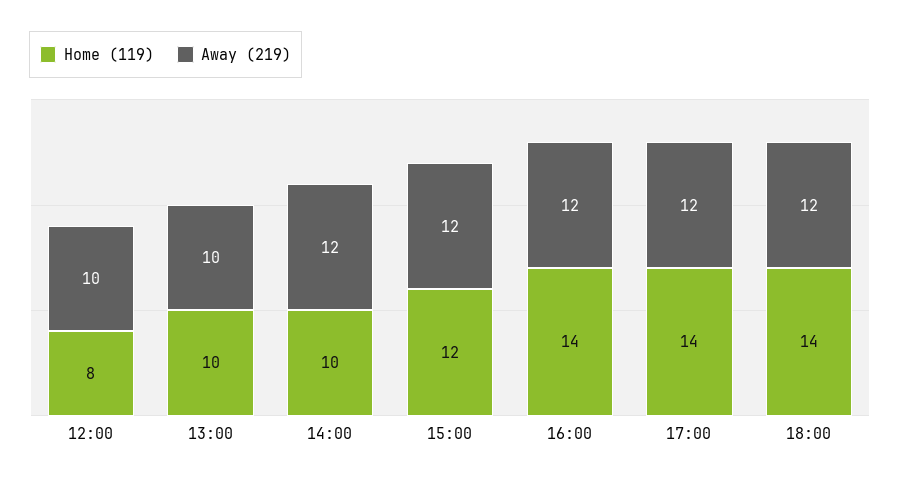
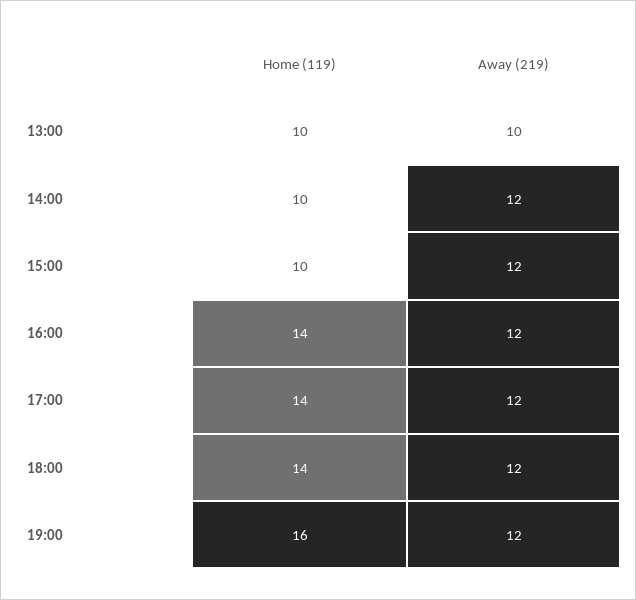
Home (119), 12:00: 8 -> none
Away (219), 12:00: 10 -> none
Home (119), 15:00: 12 -> 10
Home (119), 19:00: none -> 16
Away (219), 19:00: none -> 12

